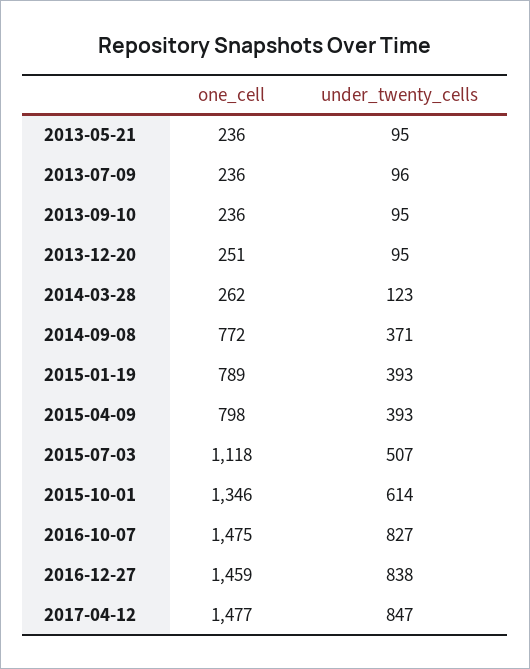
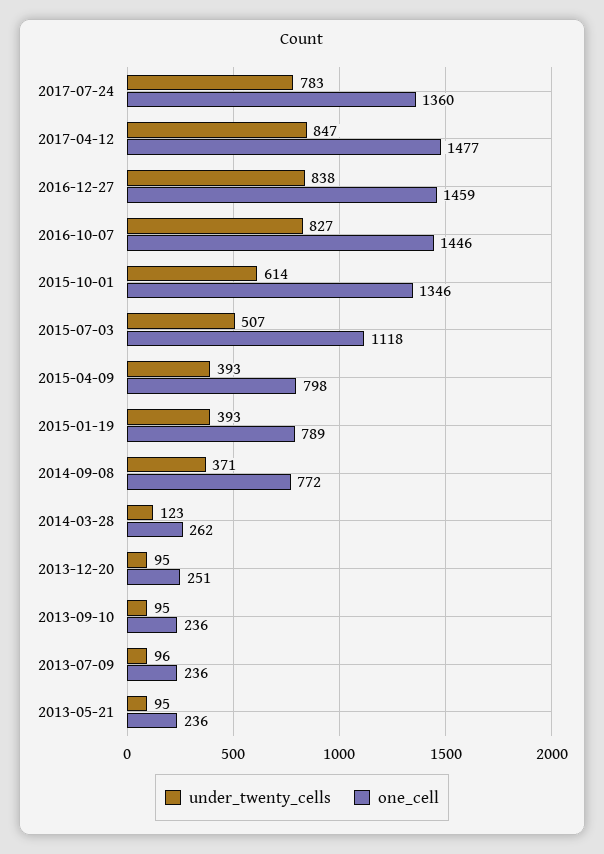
one_cell, 2016-10-07: 1475 -> 1446
under_twenty_cells, 2017-07-24: none -> 783
one_cell, 2017-07-24: none -> 1360

